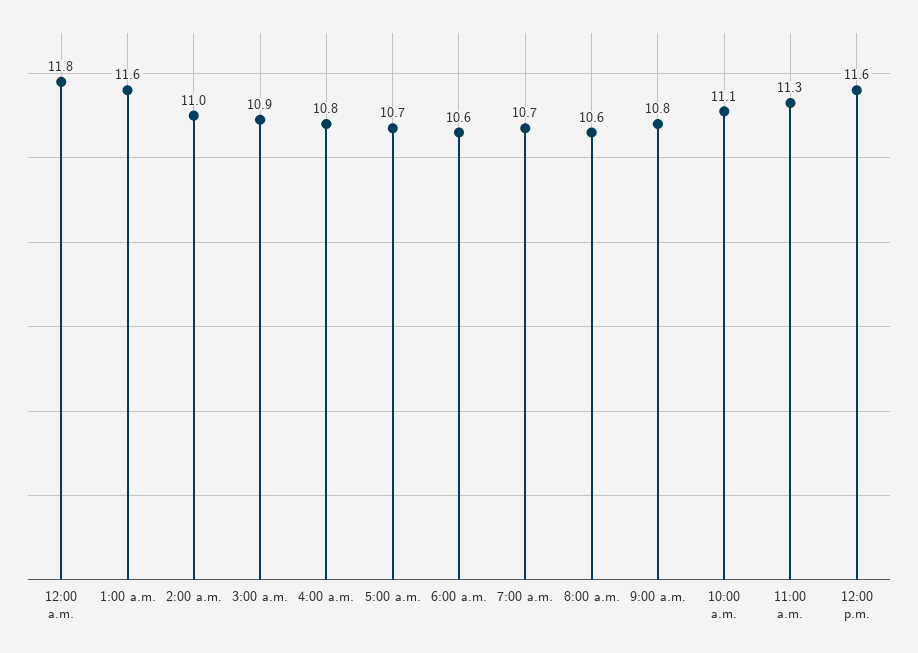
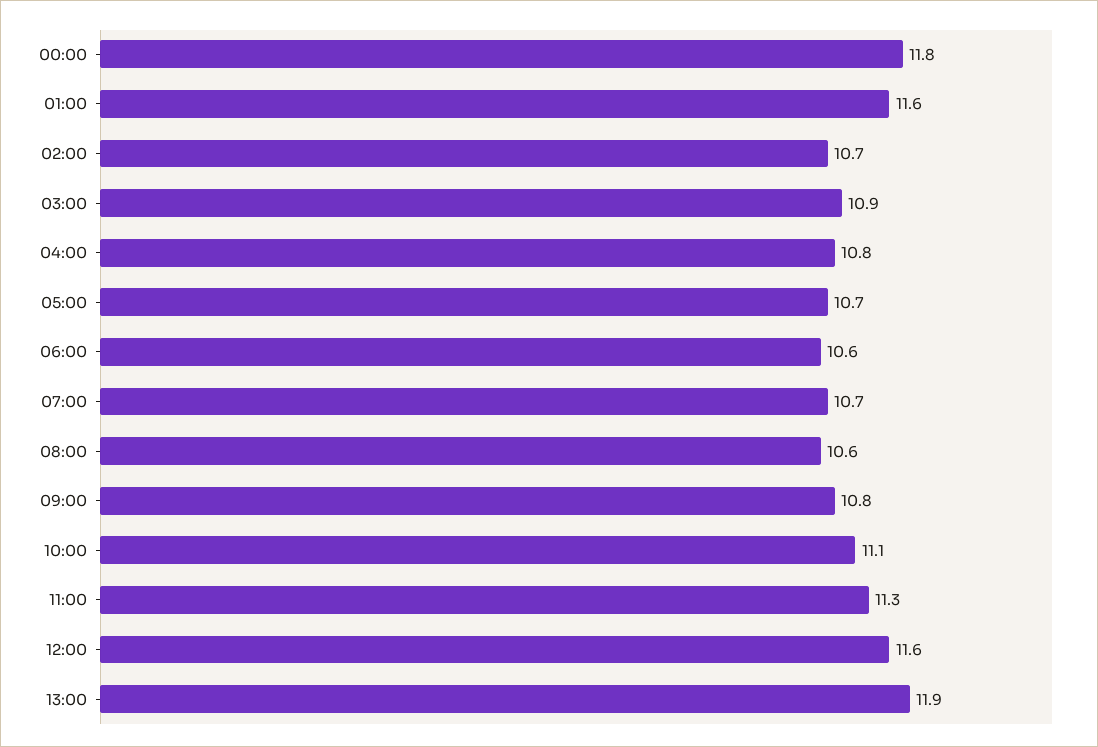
2:00 a.m.: 11 -> 10.7
13:00: none -> 11.9

